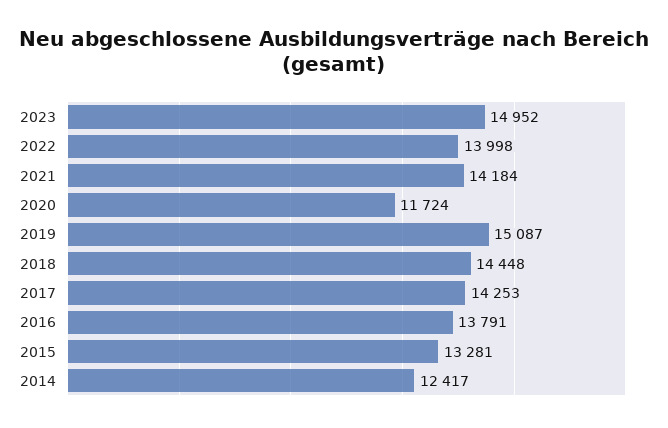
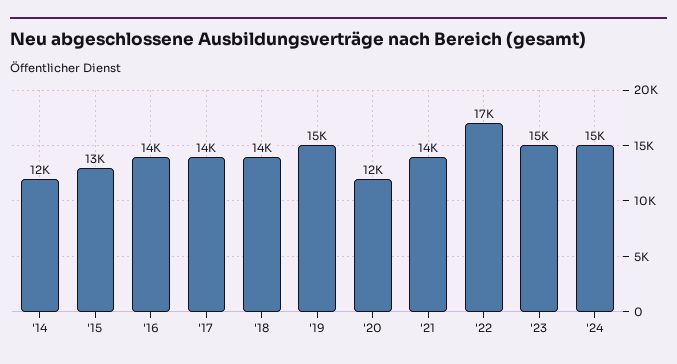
2022: 13998 -> 17000
'24: none -> 15000

